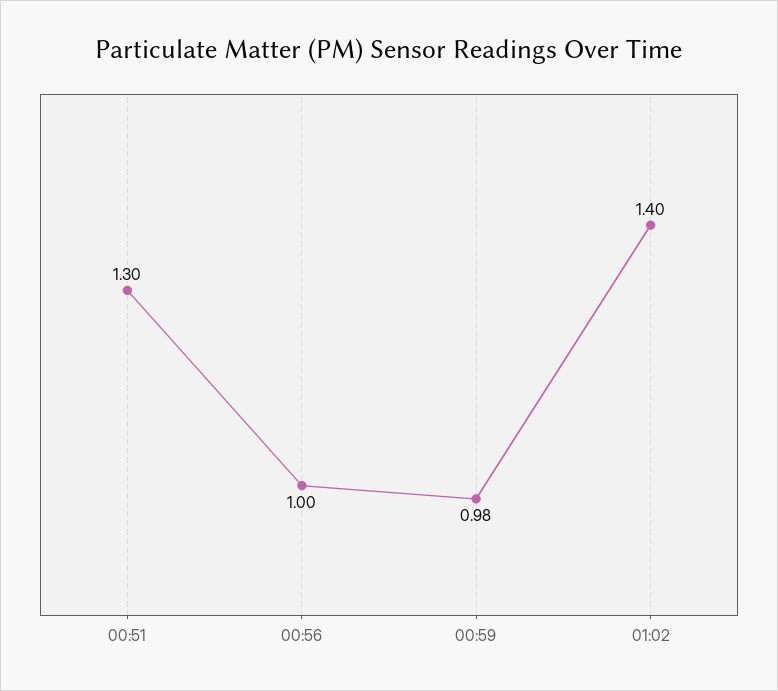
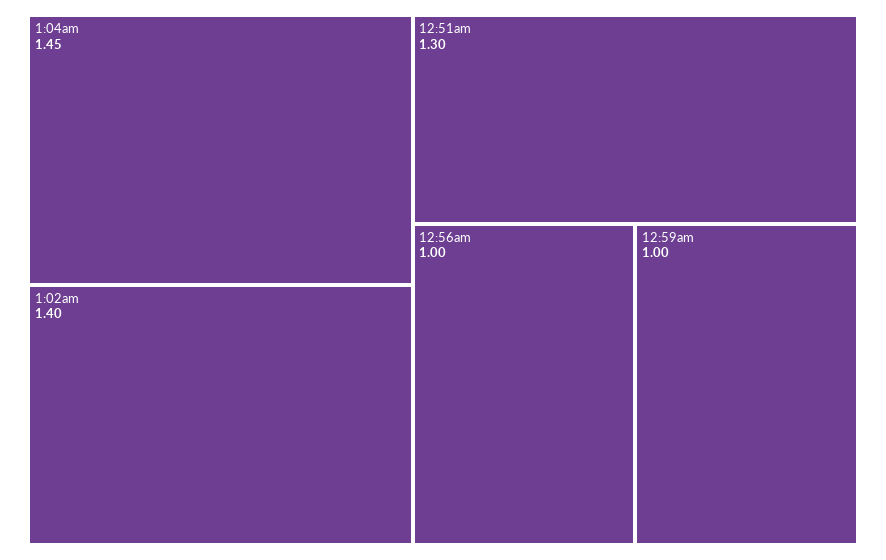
00:59: 0.98 -> 1
1:04am: none -> 1.45

